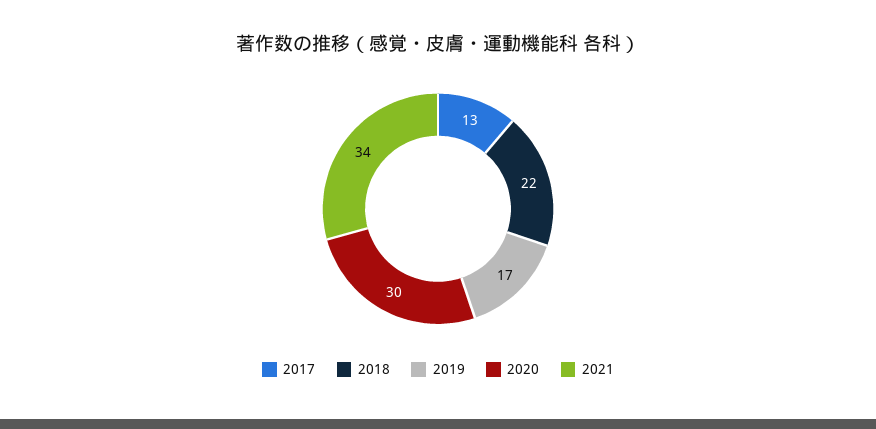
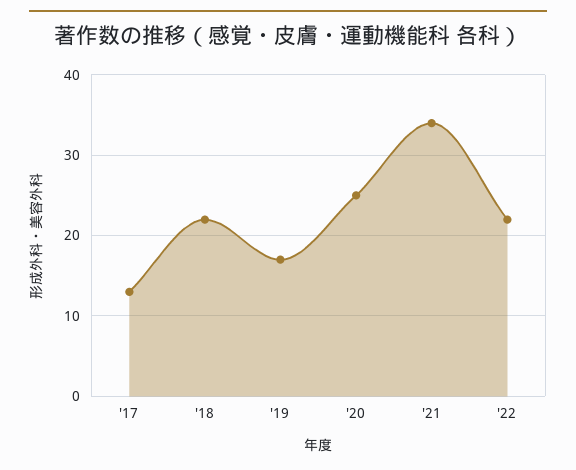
2020: 30 -> 25
'22: none -> 22

